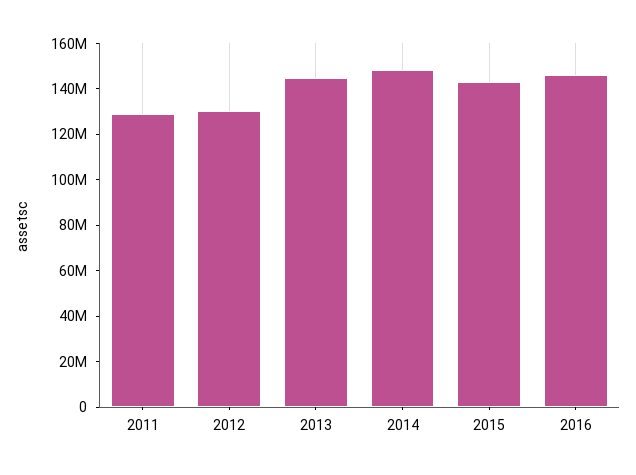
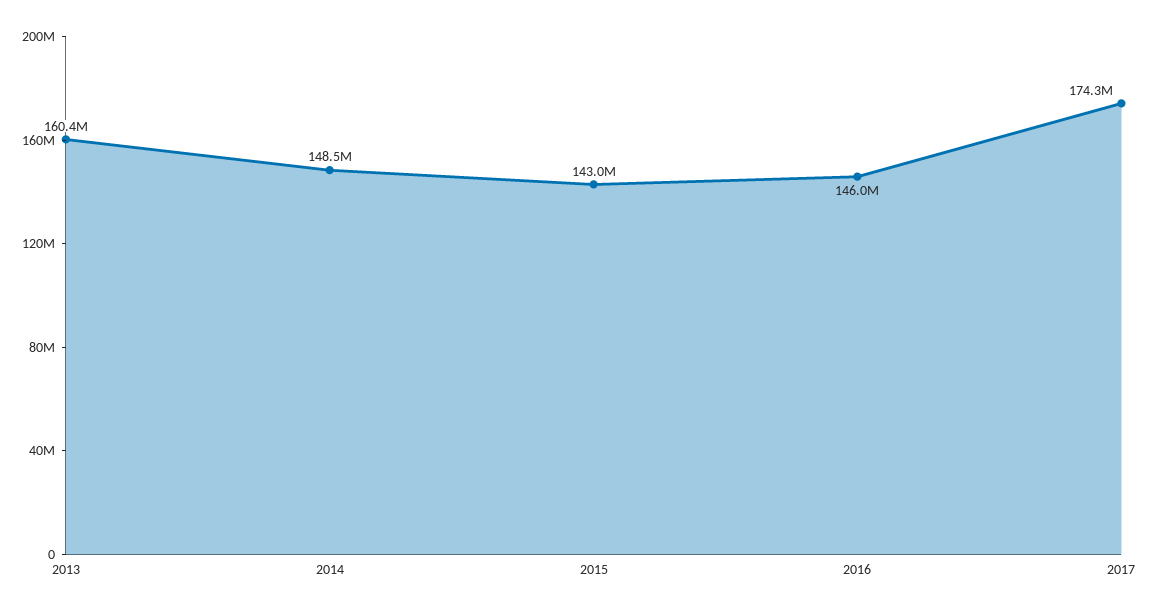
2011: 130000000 -> none
2012: 130000000 -> none
2013: 145000000 -> 160400000
2017: none -> 174300000

